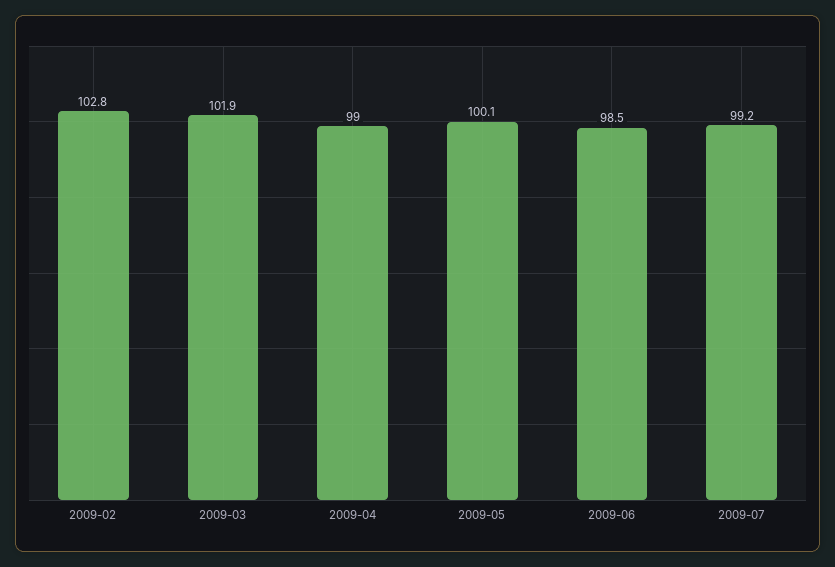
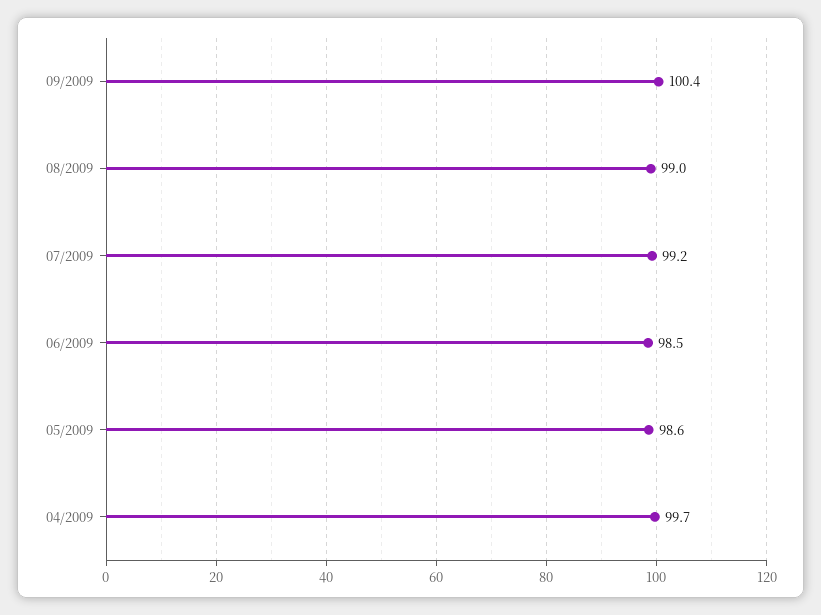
2009-02: 102.8 -> none
2009-03: 101.9 -> none
2009-04: 99 -> 99.7
2009-05: 100.1 -> 98.6
09/2009: none -> 100.4
08/2009: none -> 99

